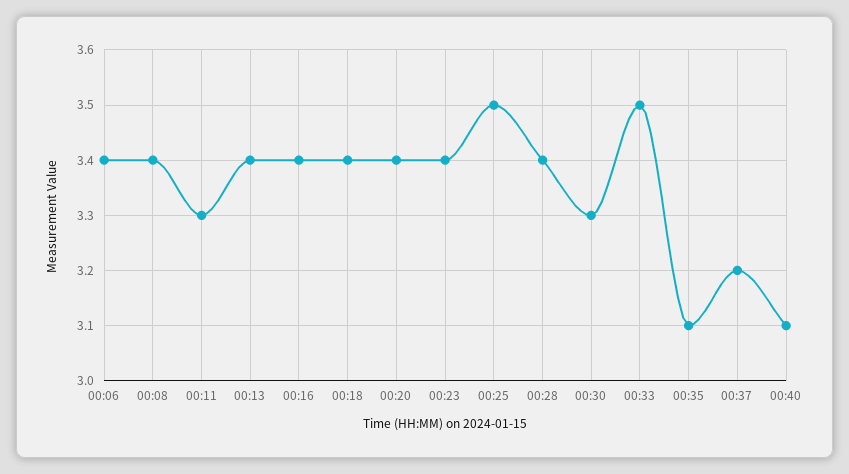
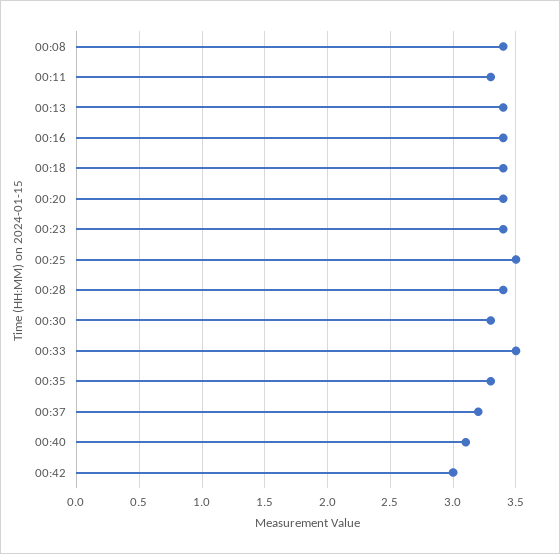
00:06: 3.4 -> none
00:35: 3.1 -> 3.3
00:42: none -> 3

